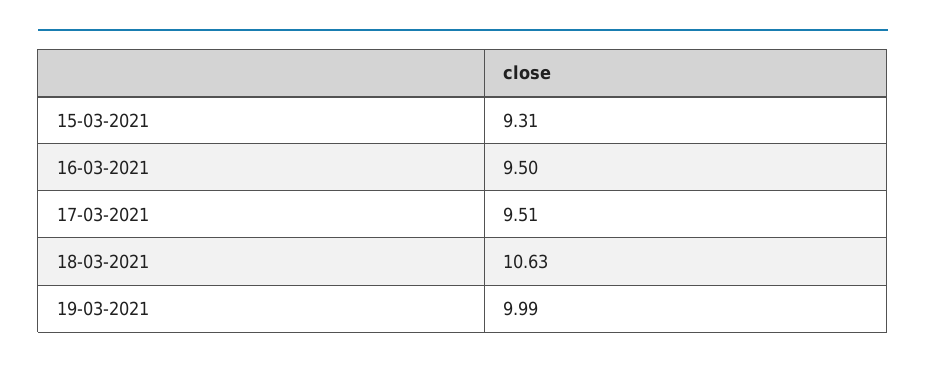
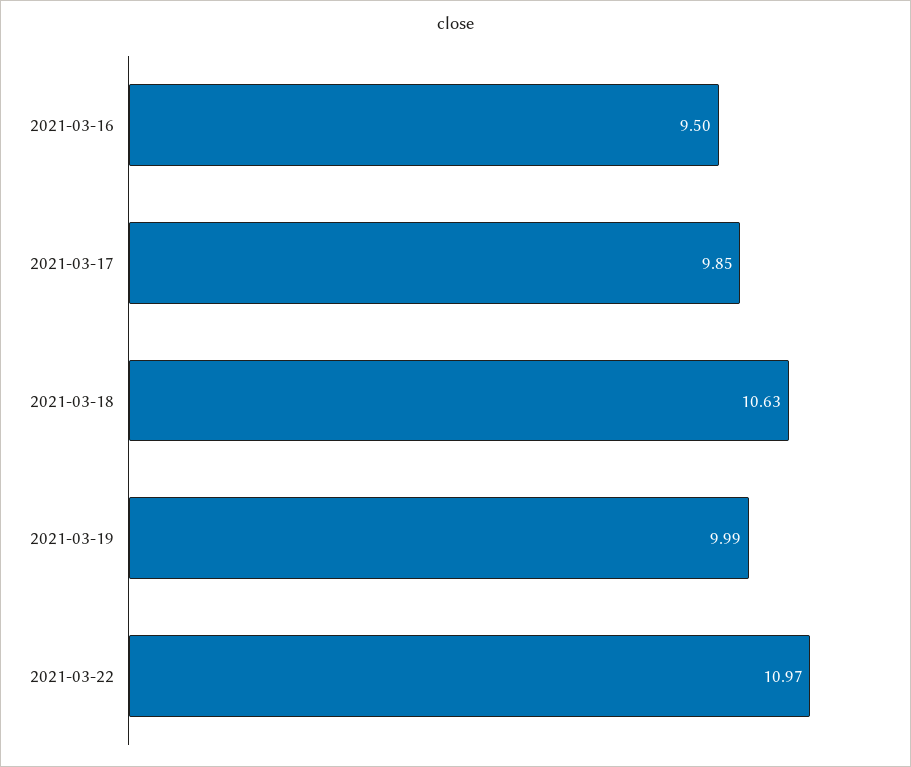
15-03-2021: 9.31 -> none
17-03-2021: 9.51 -> 9.85
2021-03-22: none -> 10.97

